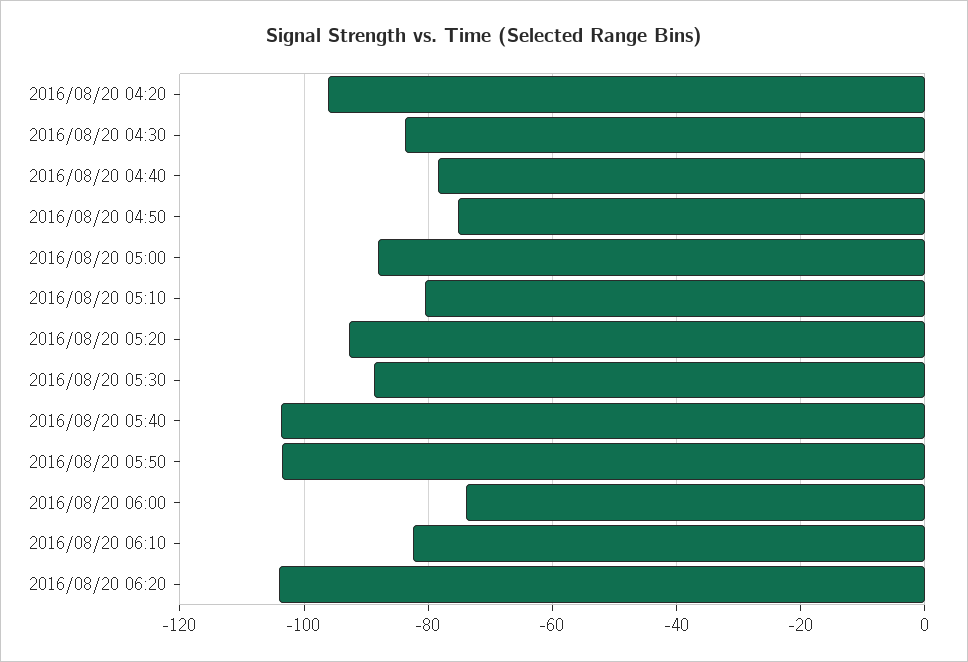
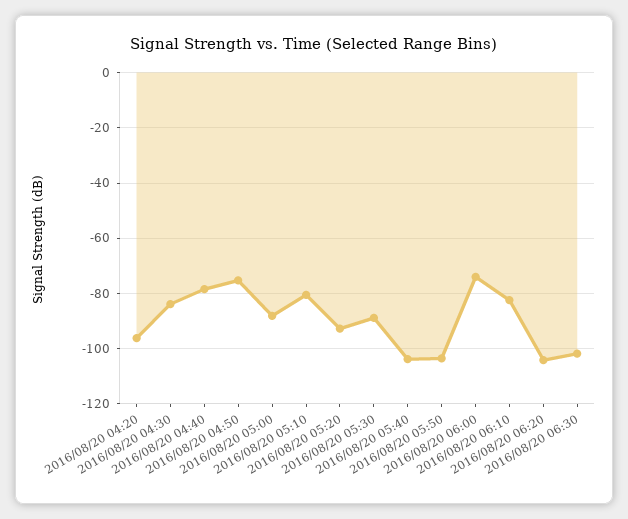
2016/08/20 06:30: none -> -102.5

